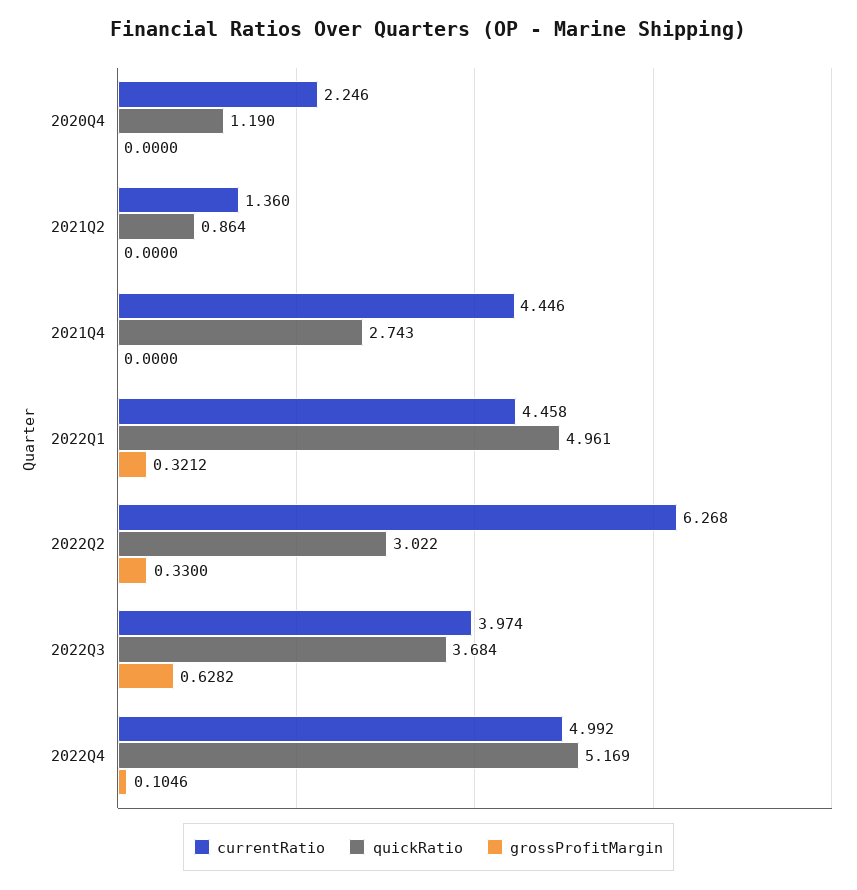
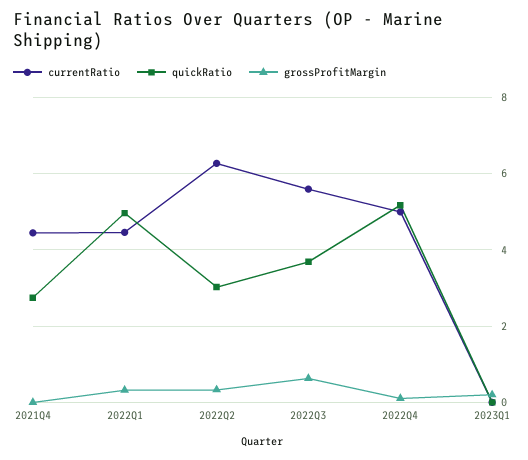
currentRatio, 2020Q4: 2.246 -> none
quickRatio, 2020Q4: 1.19 -> none
grossProfitMargin, 2020Q4: 0 -> none
currentRatio, 2021Q2: 1.36 -> none
quickRatio, 2021Q2: 0.864 -> none
grossProfitMargin, 2021Q2: 0 -> none
currentRatio, 2022Q3: 3.974 -> 5.6
currentRatio, 2023Q1: none -> 0
quickRatio, 2023Q1: none -> 0
grossProfitMargin, 2023Q1: none -> 0.2

